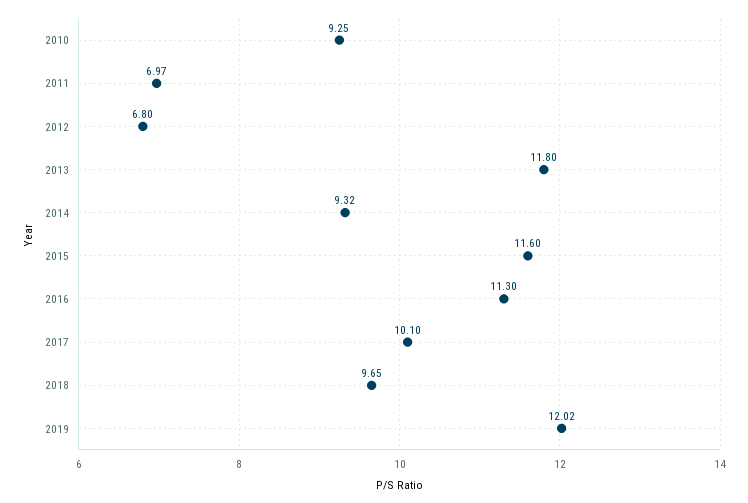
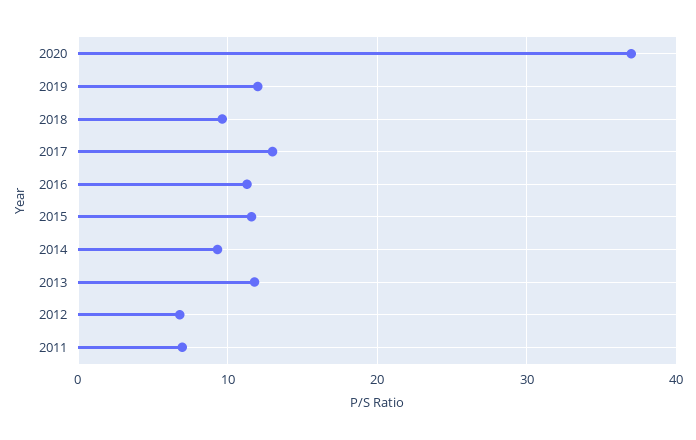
2010: 9.25 -> none
2017: 10.1 -> 13
2020: none -> 37

